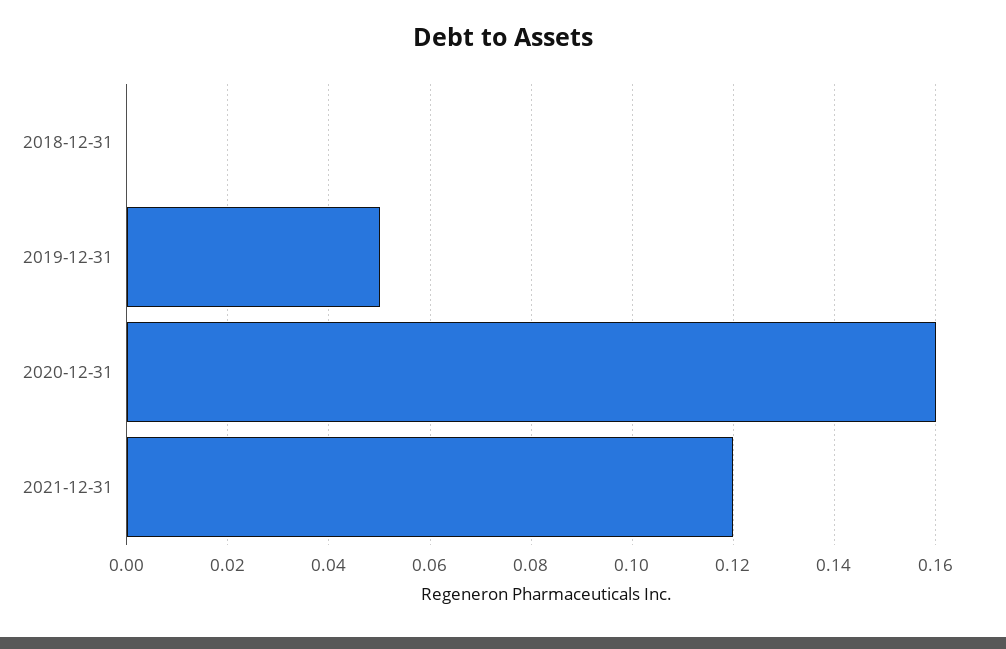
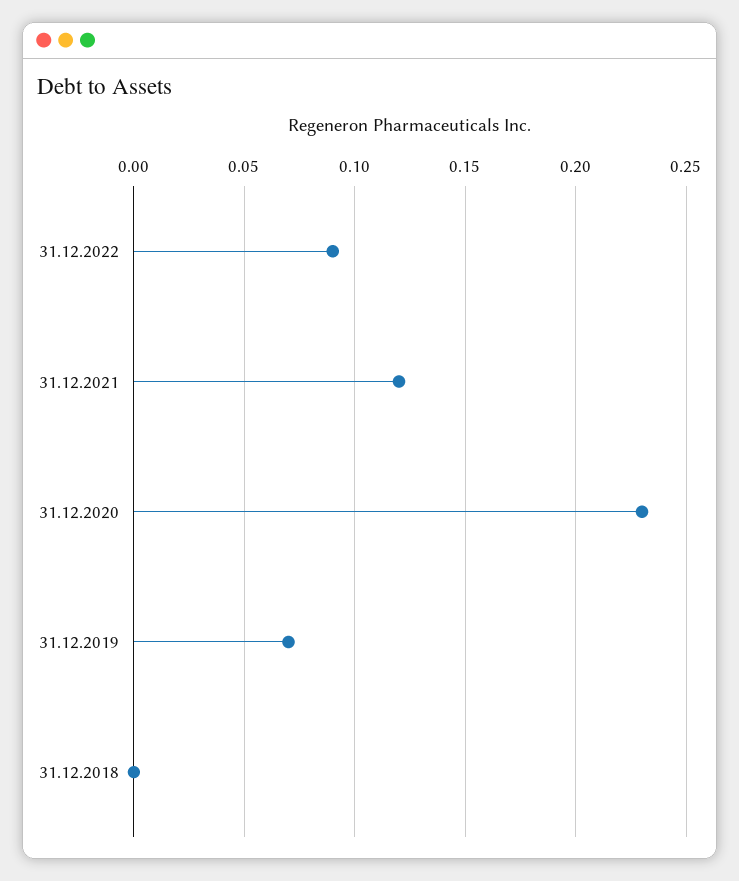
2019-12-31: 0.05 -> 0.07
2020-12-31: 0.16 -> 0.23
31.12.2022: none -> 0.09

